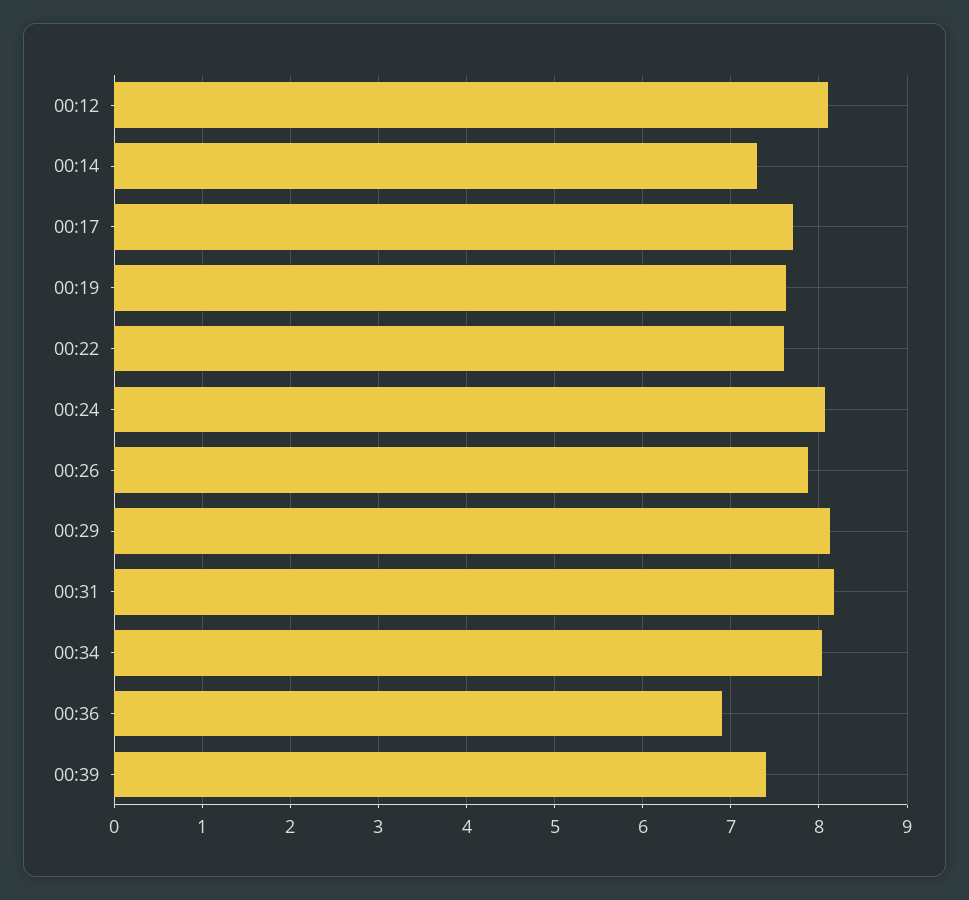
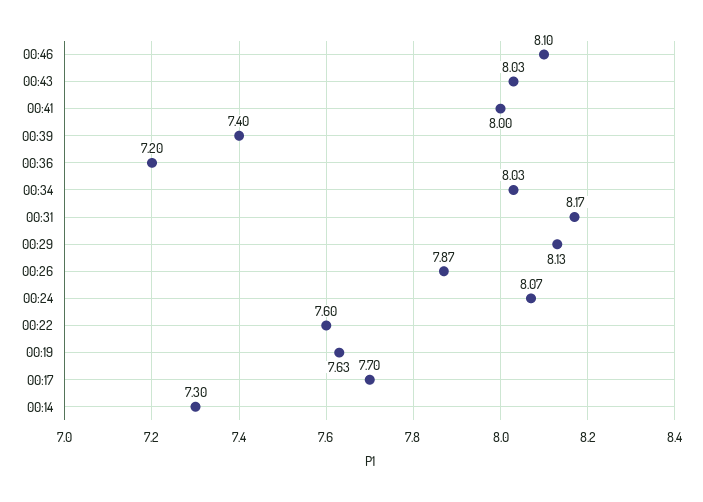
00:12: 8.1 -> none
00:36: 6.9 -> 7.2
00:46: none -> 8.1
00:43: none -> 8.03
00:41: none -> 8

